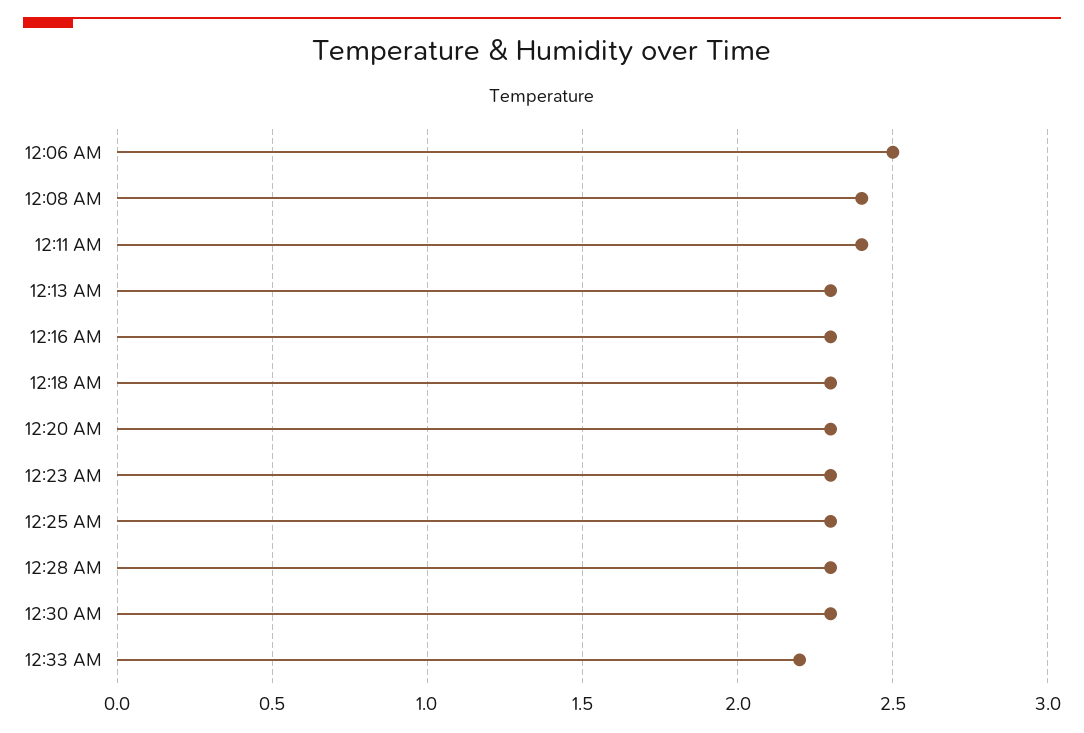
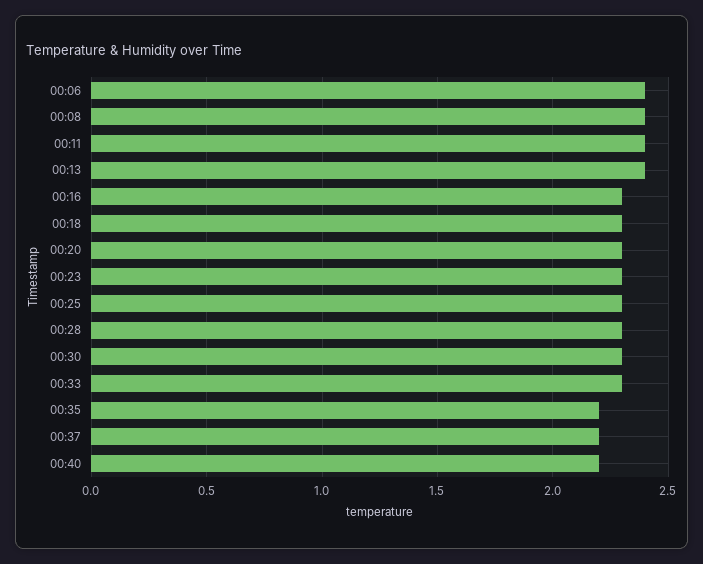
12:06 AM: 2.5 -> 2.4
12:13 AM: 2.3 -> 2.4
12:33 AM: 2.2 -> 2.3
00:35: none -> 2.2
00:37: none -> 2.2
00:40: none -> 2.2

